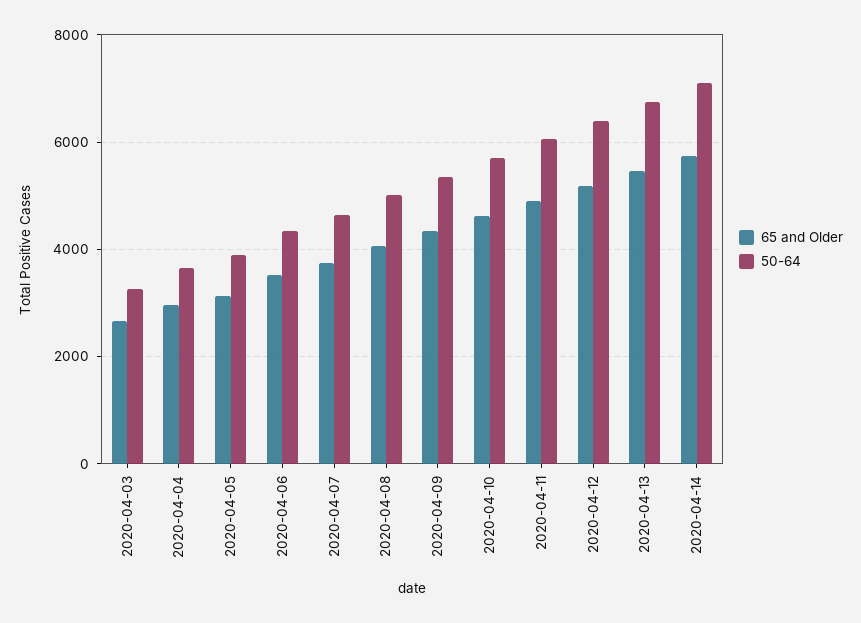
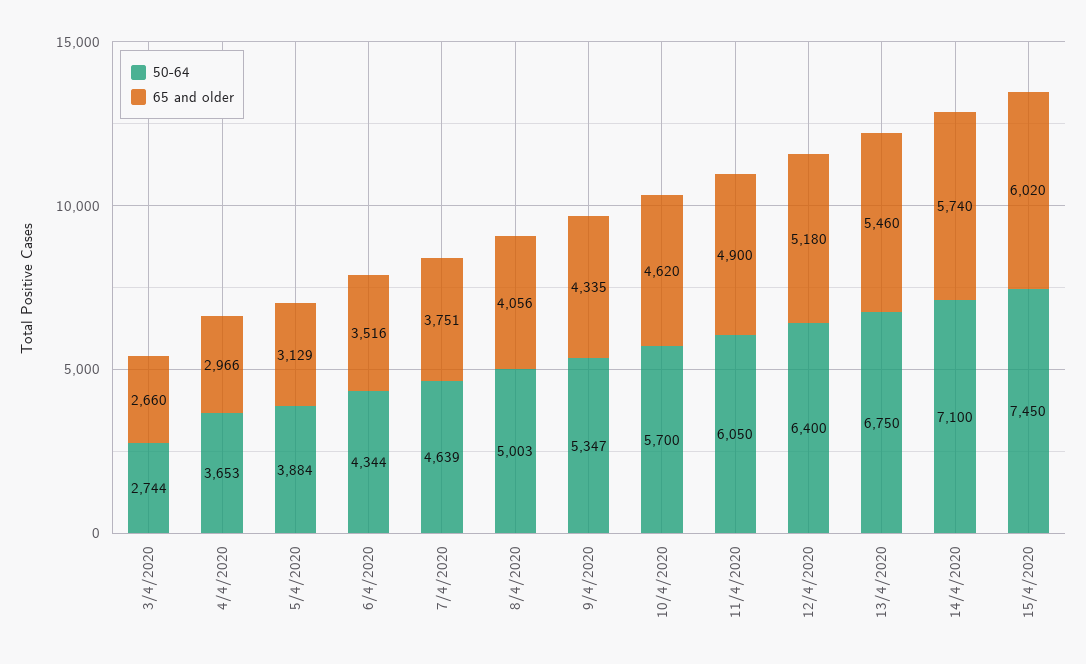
50-64, 2020-04-03: 3200 -> 2744
50-64, 15/4/2020: none -> 7450
65 and Older, 15/4/2020: none -> 6020

